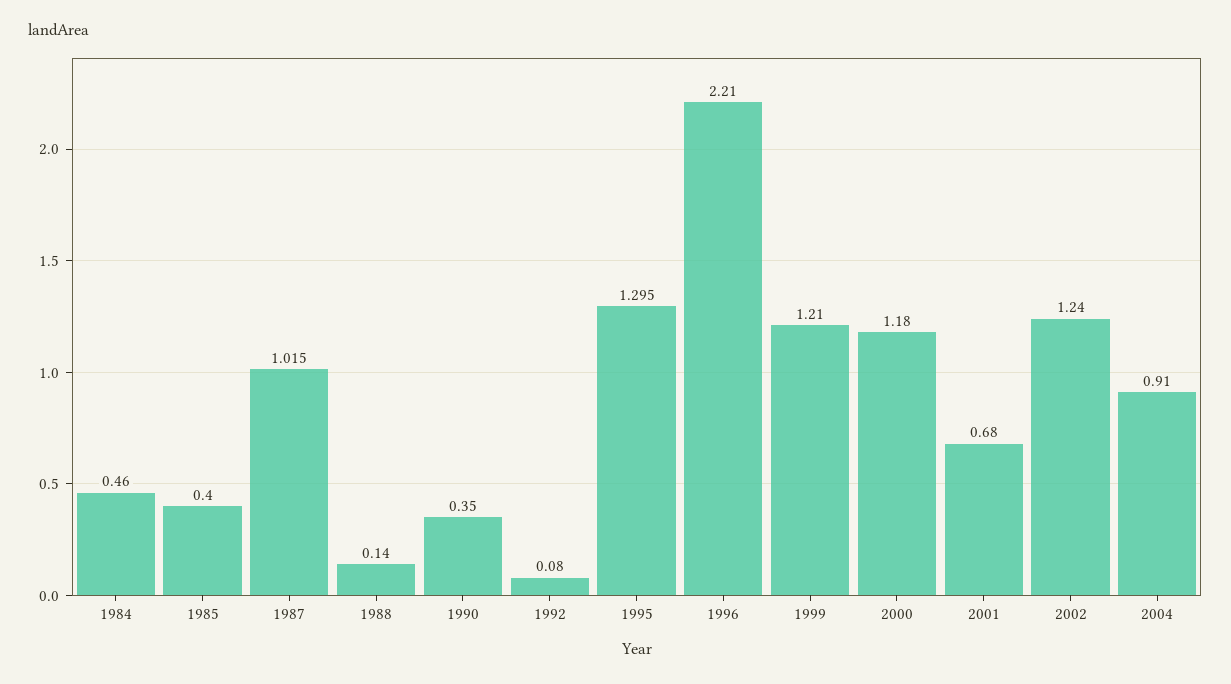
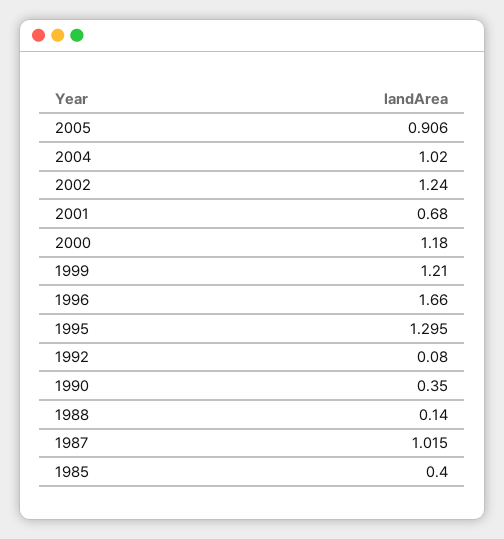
1984: 0.46 -> none
1996: 2.21 -> 1.66
2004: 0.91 -> 1.02
2005: none -> 0.906

